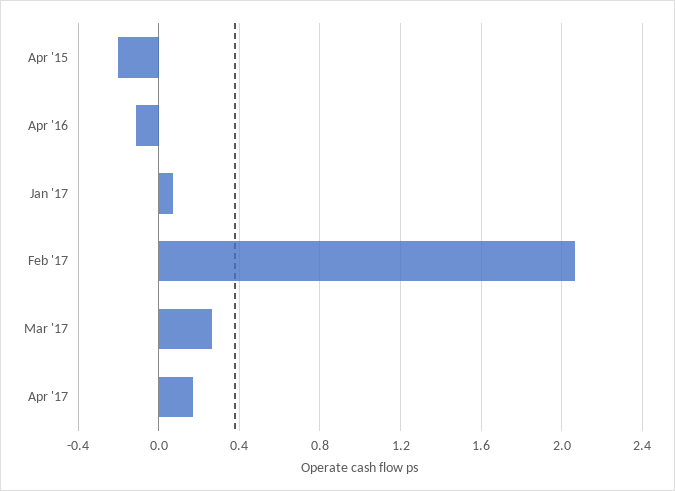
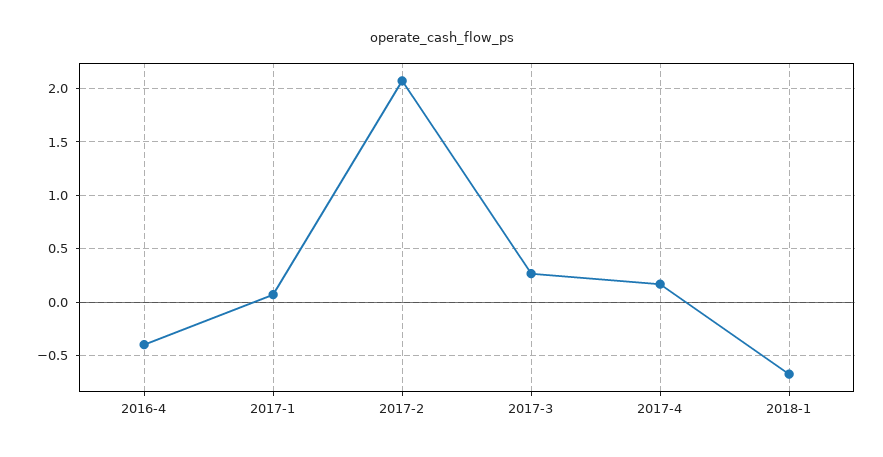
Apr '15: -0.2 -> none
Apr '16: -0.1 -> -0.4
2018-1: none -> -0.7

